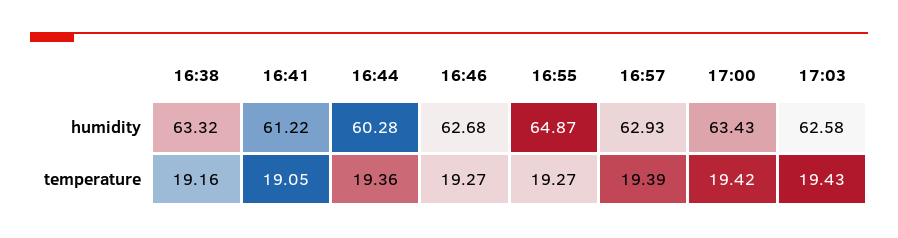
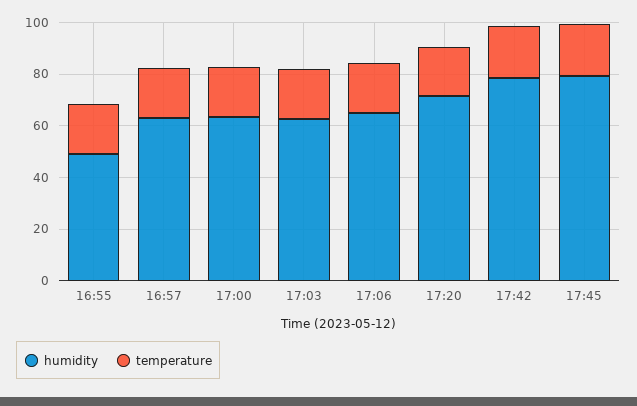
humidity, 16:38: 63.32 -> none
humidity, 16:41: 61.22 -> none
humidity, 16:44: 60.28 -> none
humidity, 16:46: 62.68 -> none
humidity, 16:55: 64.87 -> 50
temperature, 16:38: 19.16 -> none
temperature, 16:41: 19.05 -> none
temperature, 16:44: 19.36 -> none
temperature, 16:46: 19.27 -> none
humidity, 17:06: none -> 65
temperature, 17:06: none -> 20
humidity, 17:20: none -> 70
temperature, 17:20: none -> 20
humidity, 17:42: none -> 80
temperature, 17:42: none -> 20
humidity, 17:45: none -> 80
temperature, 17:45: none -> 20

